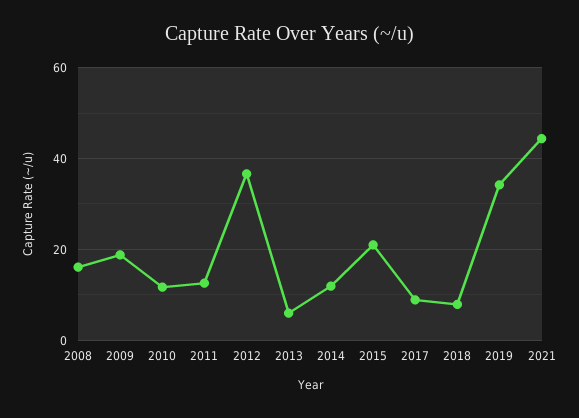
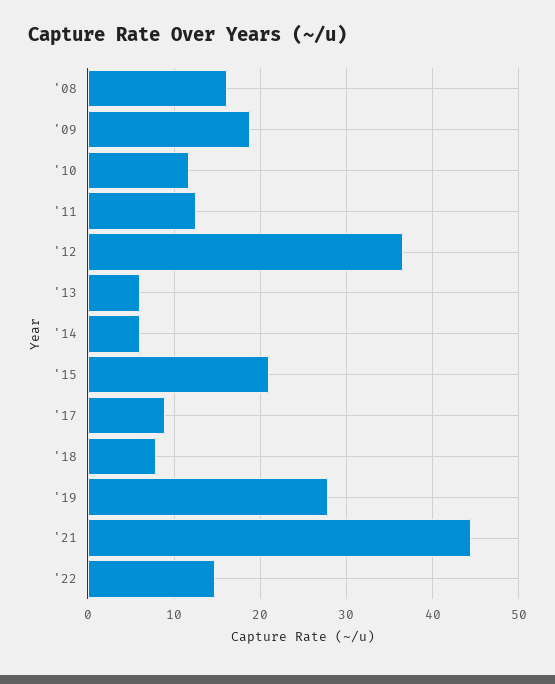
2014: 12 -> 6
2019: 34 -> 28
'22: none -> 15

